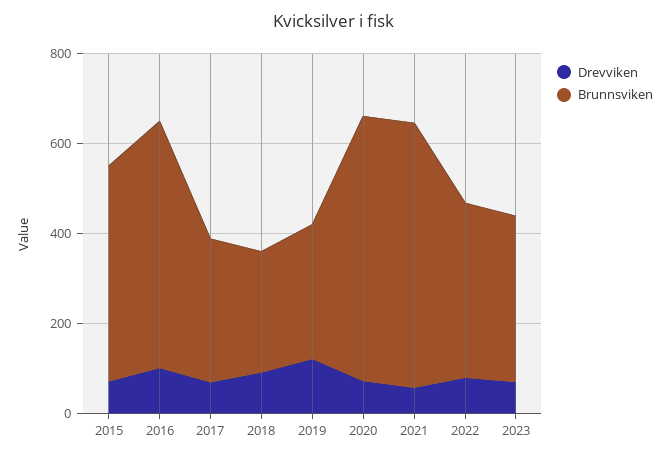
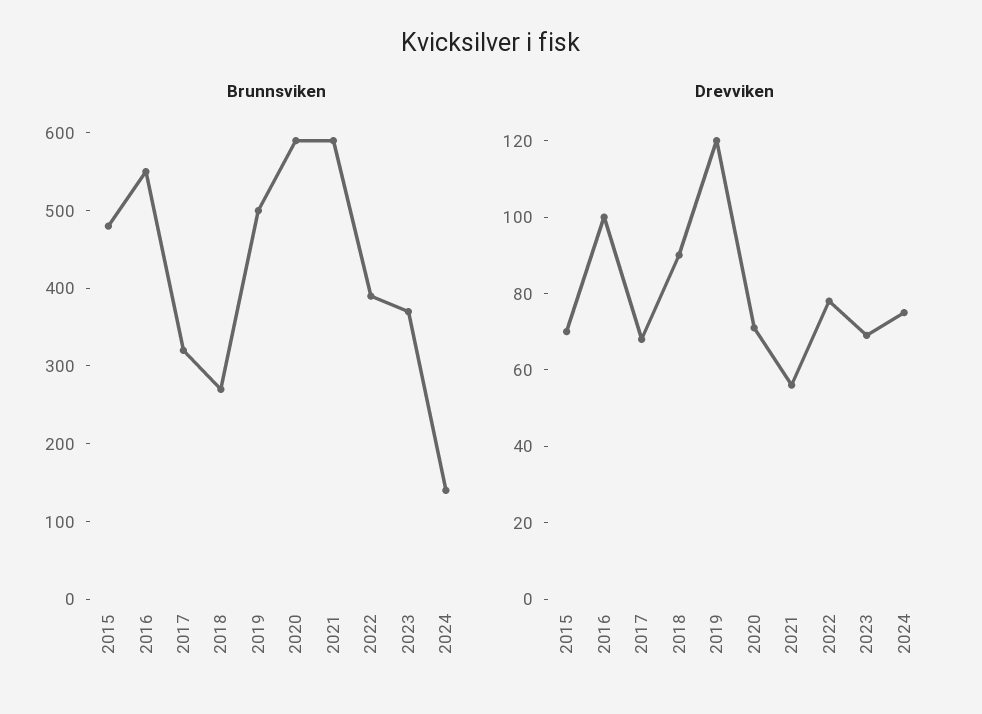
Brunnsviken, 2019: 300 -> 500
Brunnsviken, 2024: none -> 140
Drevviken, 2024: none -> 75

